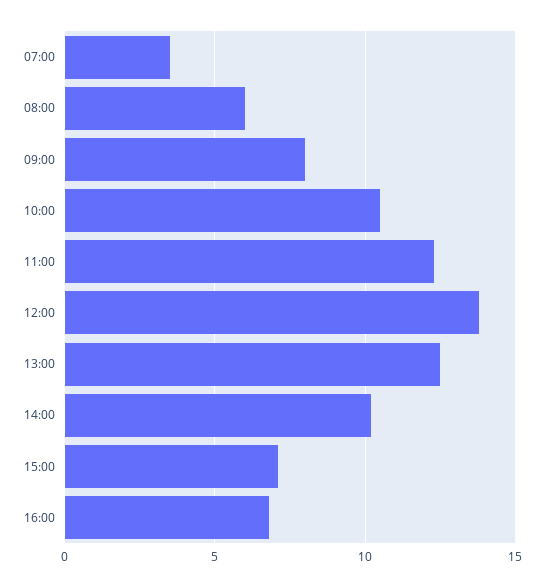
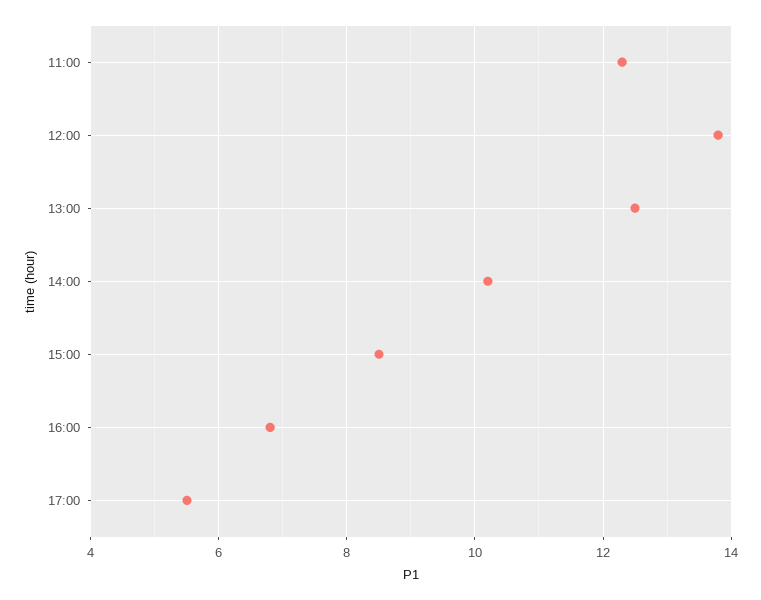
07:00: 3.5 -> none
08:00: 6 -> none
09:00: 8 -> none
10:00: 10.5 -> none
15:00: 7 -> 8.5
17:00: none -> 5.5

